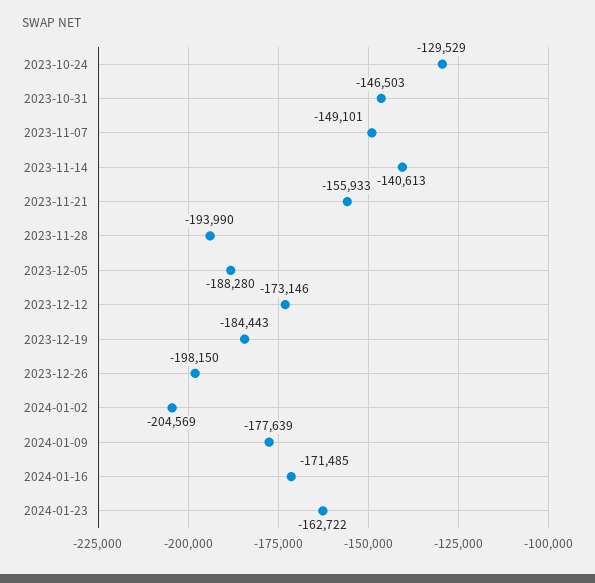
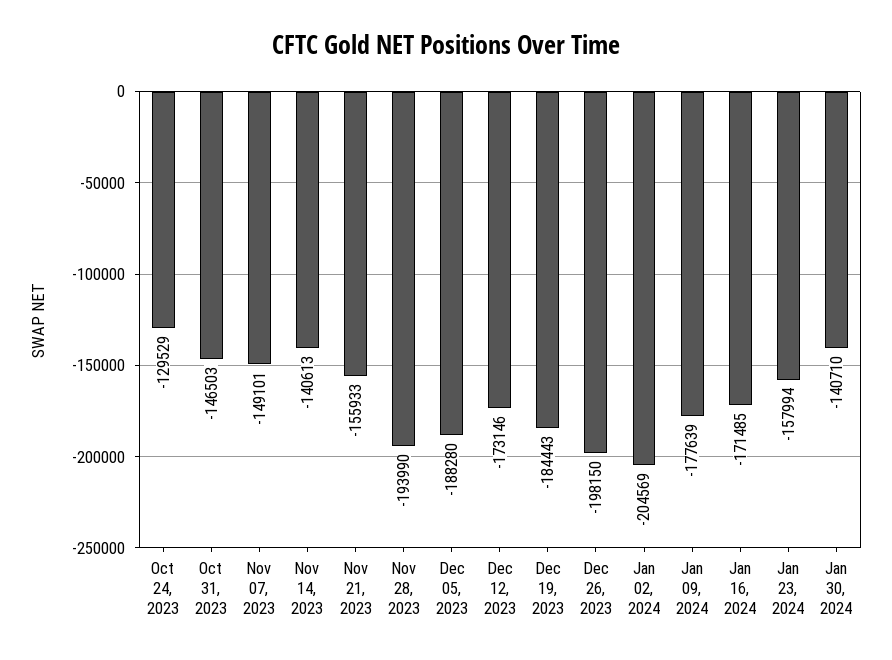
2024-01-23: -162722 -> -157994
Jan 30, 2024: none -> -140710

